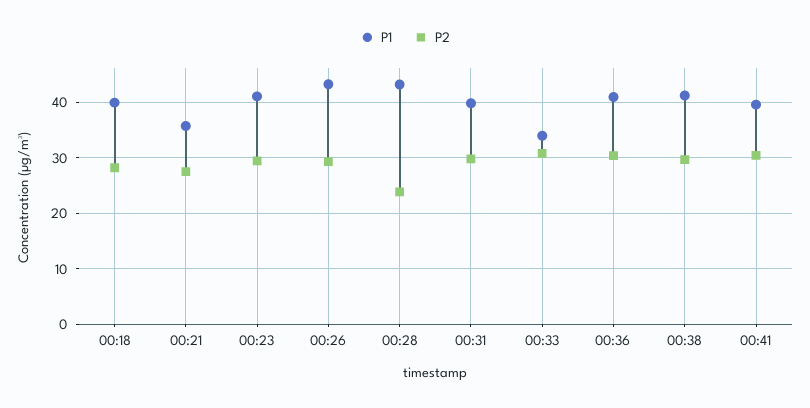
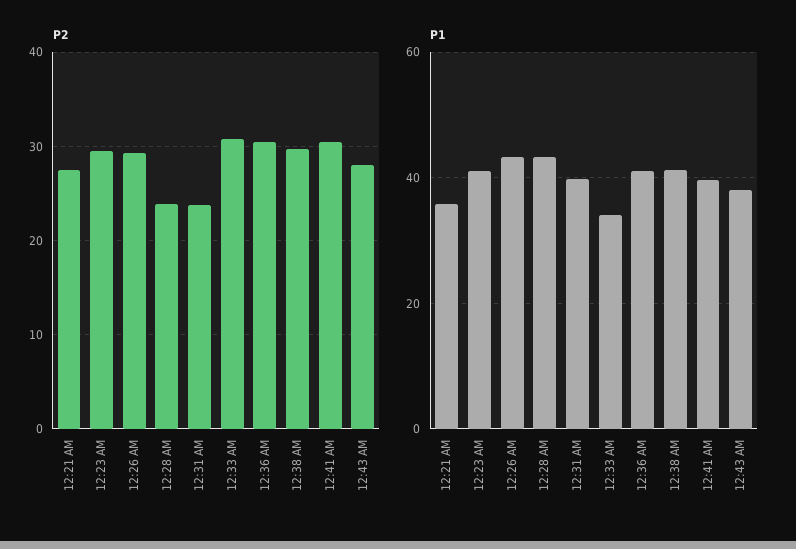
P1, 00:18: 40 -> none
P2, 00:18: 28 -> none
P2, 00:31: 30 -> 24
P2, 12:43 AM: none -> 28
P1, 12:43 AM: none -> 38

